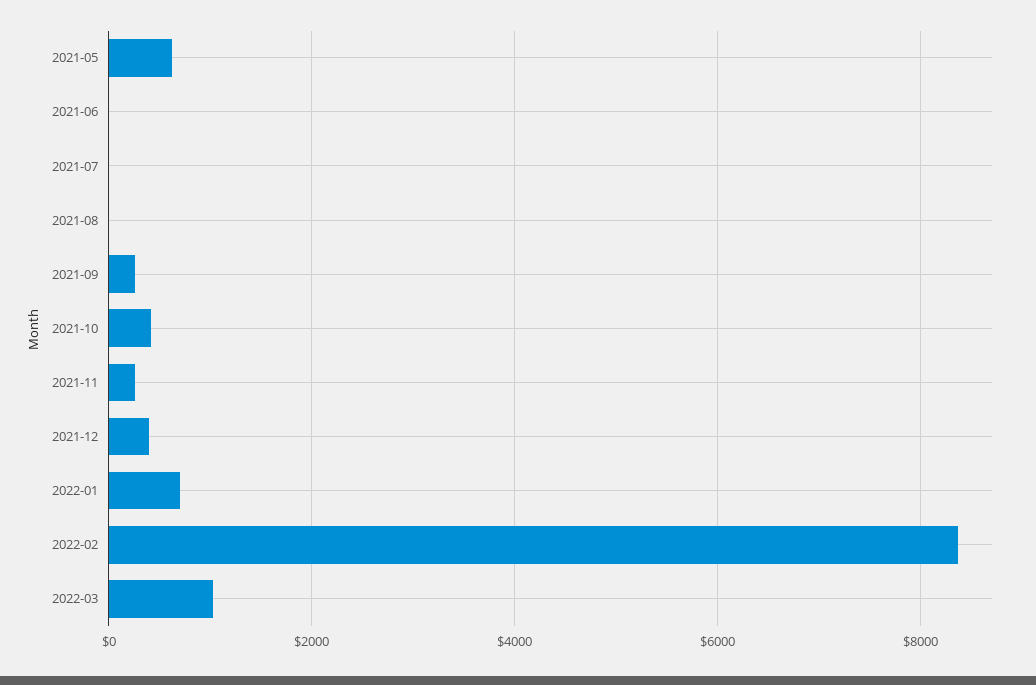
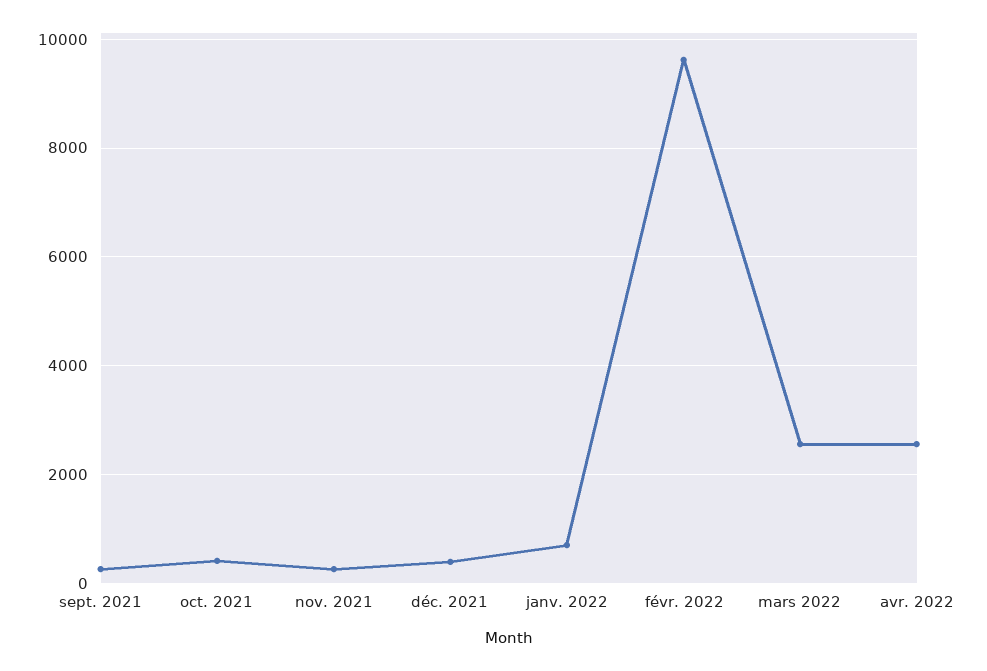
2021-05: 600 -> none
2021-06: 0 -> none
2021-07: 0 -> none
2021-08: 0 -> none
2022-02: 8400 -> 9600
2022-03: 1000 -> 2600
avr. 2022: none -> 2600

